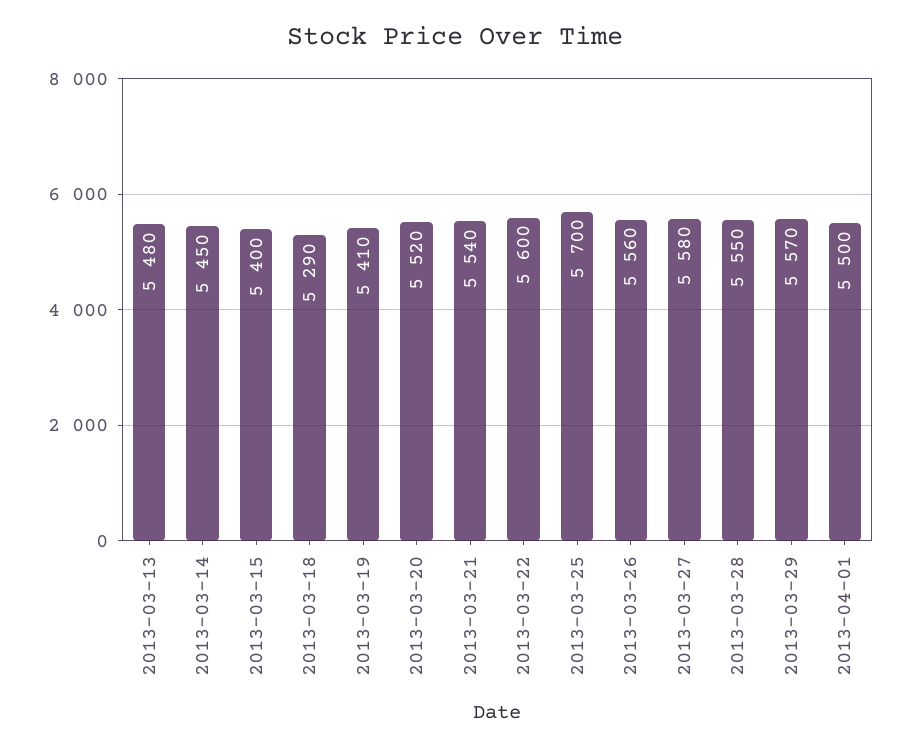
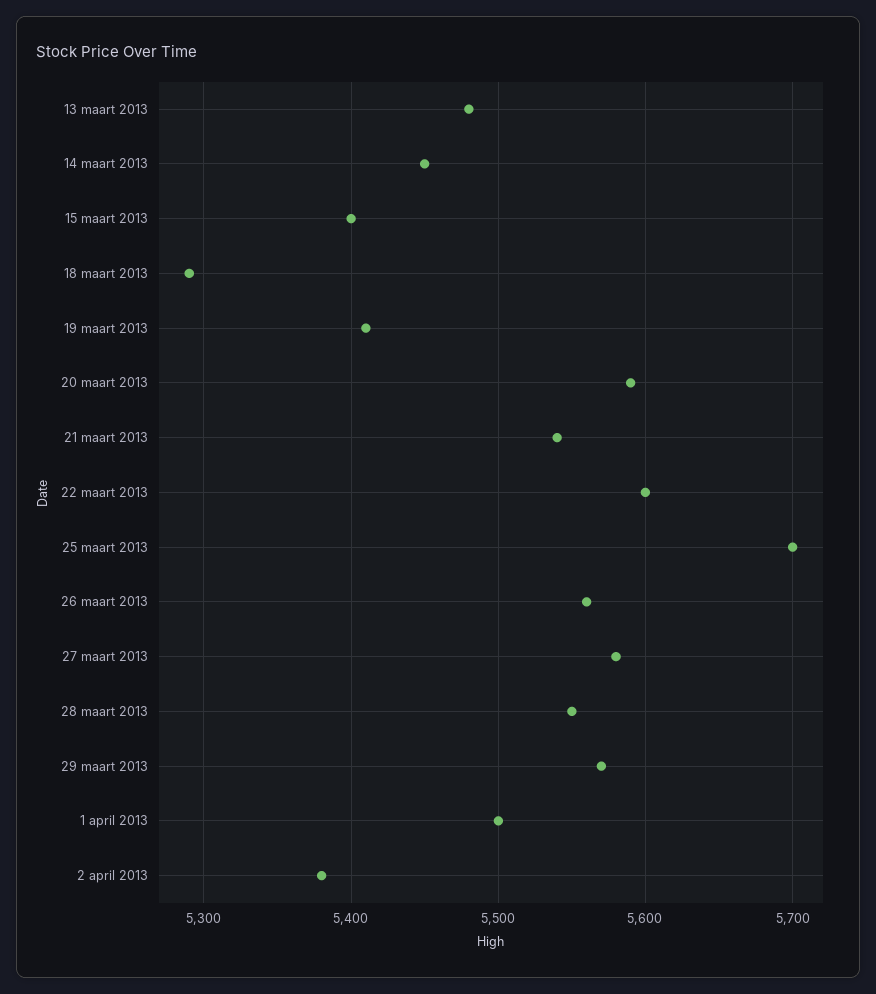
2013-03-20: 5520 -> 5590
2 april 2013: none -> 5380

